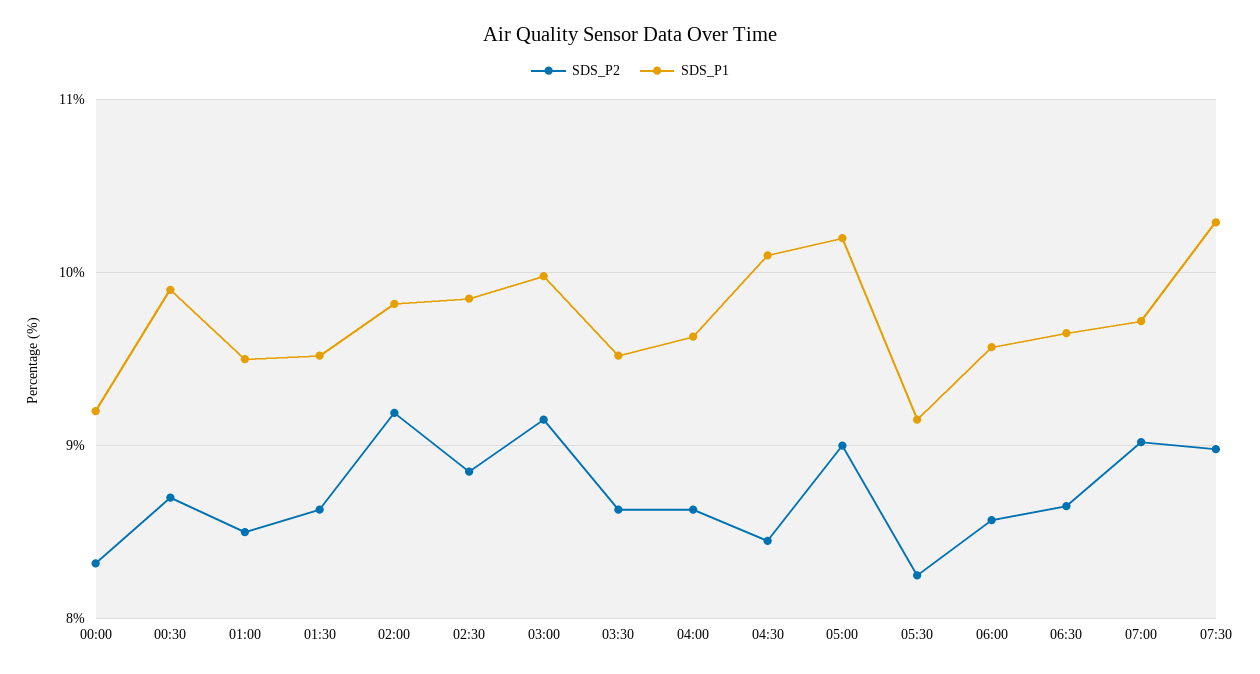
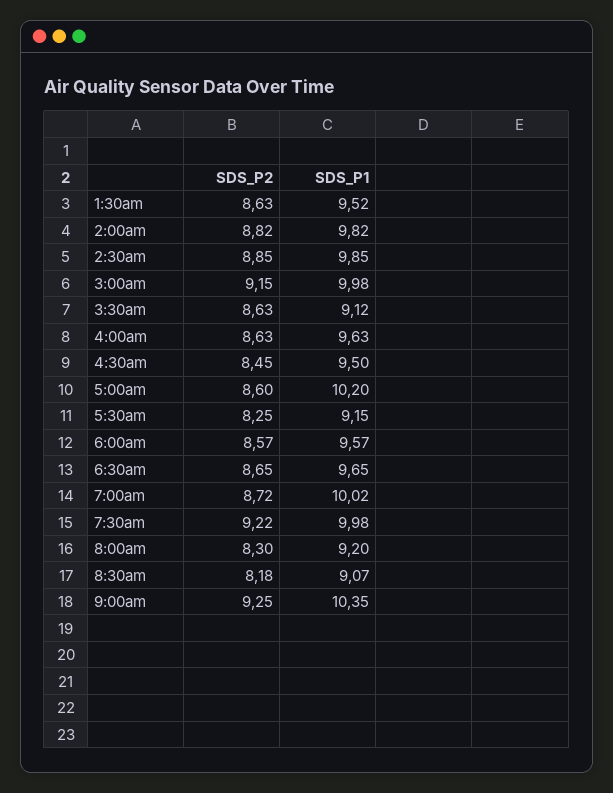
SDS_P2, 00:00: 8.3 -> none
SDS_P1, 00:00: 9.2 -> none
SDS_P2, 00:30: 8.7 -> none
SDS_P1, 00:30: 9.9 -> none
SDS_P2, 01:00: 8.5 -> none
SDS_P1, 01:00: 9.5 -> none
SDS_P2, 02:00: 9.2 -> 8.82
SDS_P1, 03:30: 9.5 -> 9.12
SDS_P1, 04:30: 10.1 -> 9.5
SDS_P2, 05:00: 9 -> 8.6
SDS_P2, 07:00: 9 -> 8.72
SDS_P1, 07:00: 9.7 -> 10.02
SDS_P2, 07:30: 9 -> 9.22
SDS_P1, 07:30: 10.3 -> 9.98
SDS_P2, 8:00am: none -> 8.3
SDS_P1, 8:00am: none -> 9.2
SDS_P2, 8:30am: none -> 8.18
SDS_P1, 8:30am: none -> 9.07
SDS_P2, 9:00am: none -> 9.25
SDS_P1, 9:00am: none -> 10.35

